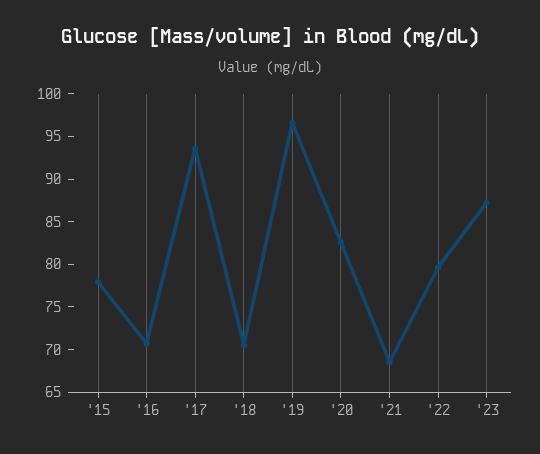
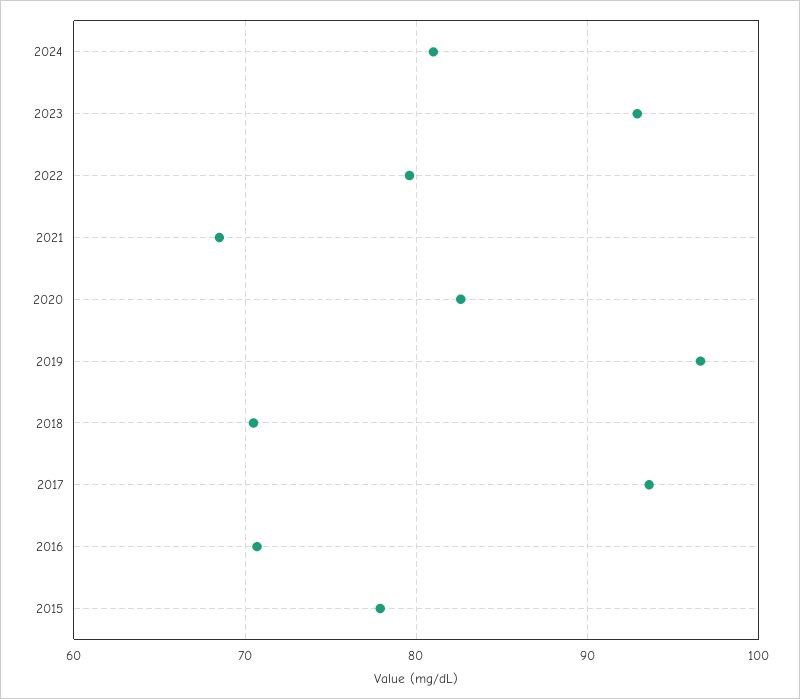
'23: 87 -> 93
2024: none -> 81

